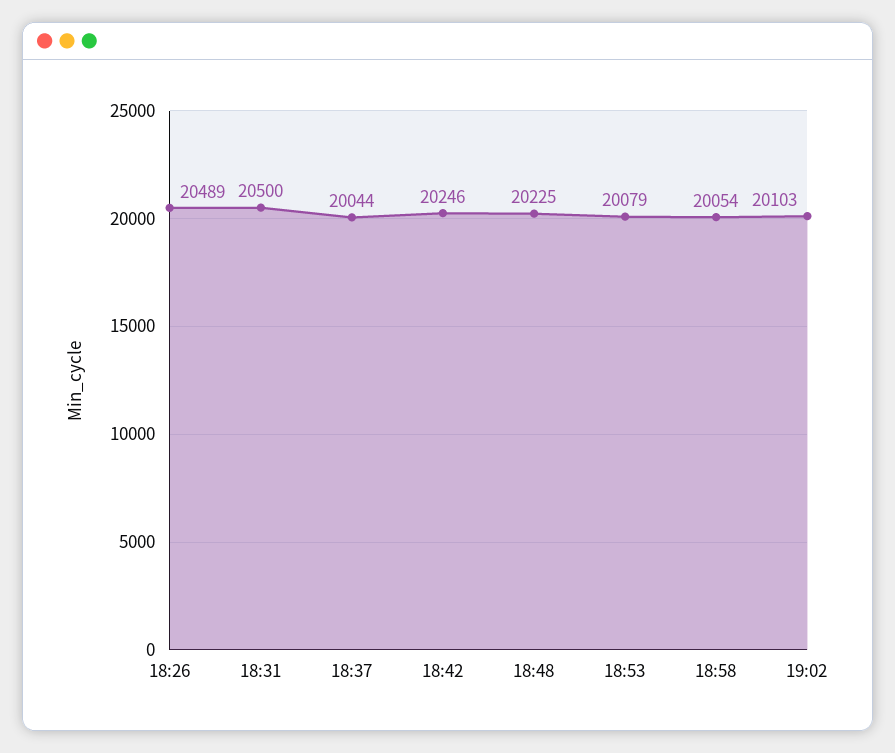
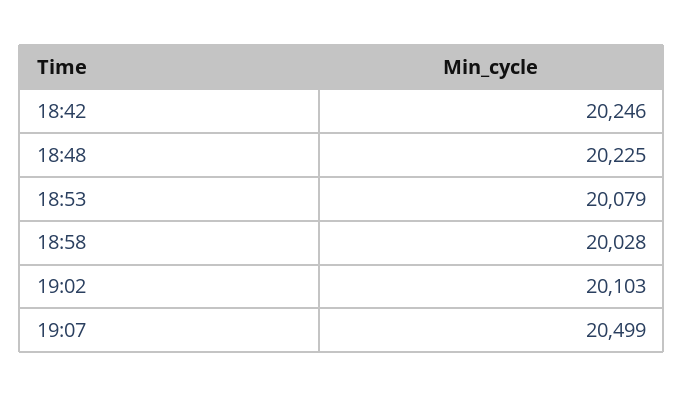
18:26: 20489 -> none
18:31: 20500 -> none
18:37: 20044 -> none
18:58: 20054 -> 20028
19:07: none -> 20499

